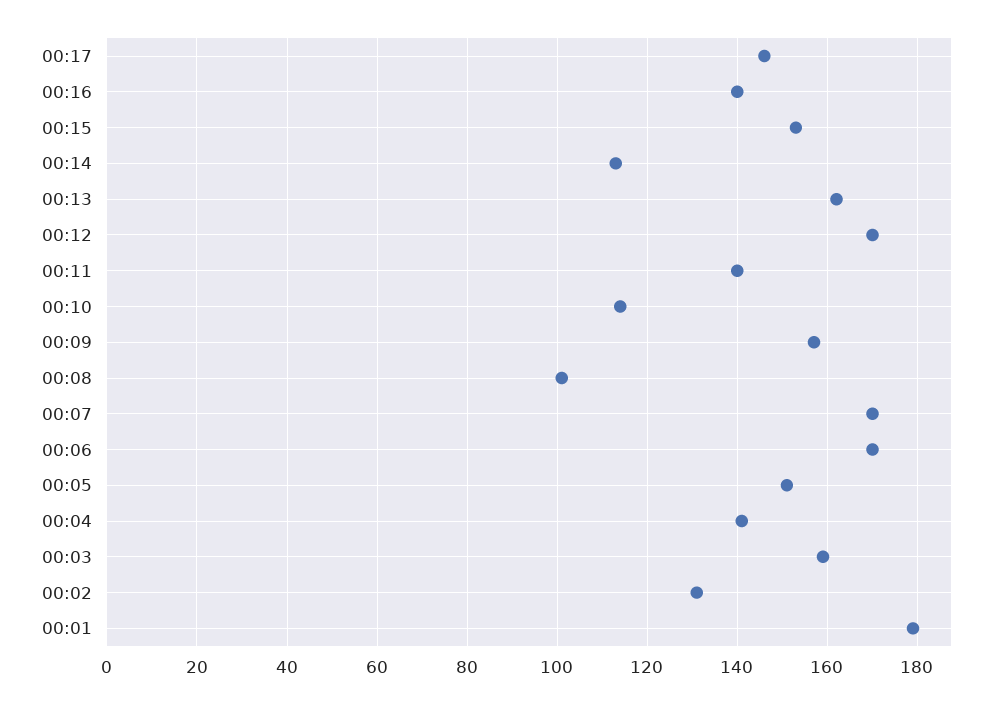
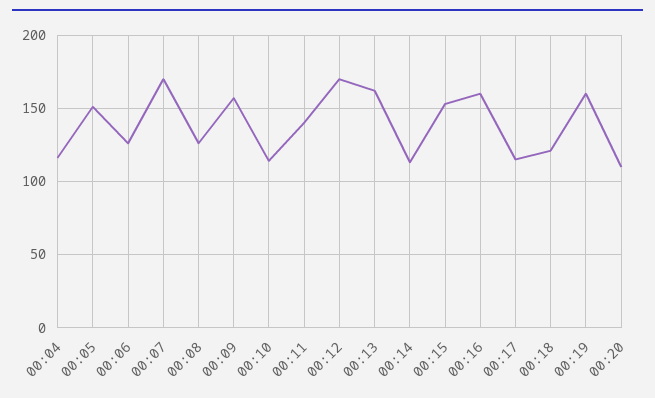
00:17: 145 -> 115
00:16: 140 -> 160
00:08: 100 -> 125
00:06: 170 -> 125
00:04: 140 -> 115
00:03: 160 -> none
00:02: 130 -> none
00:01: 180 -> none
00:18: none -> 120
00:19: none -> 160
00:20: none -> 110

